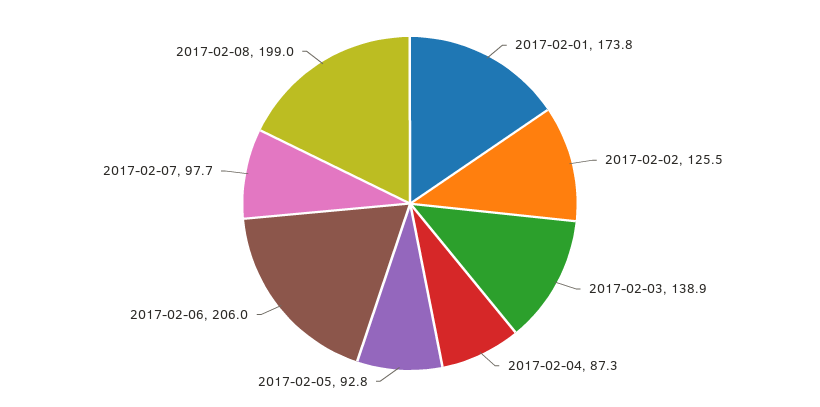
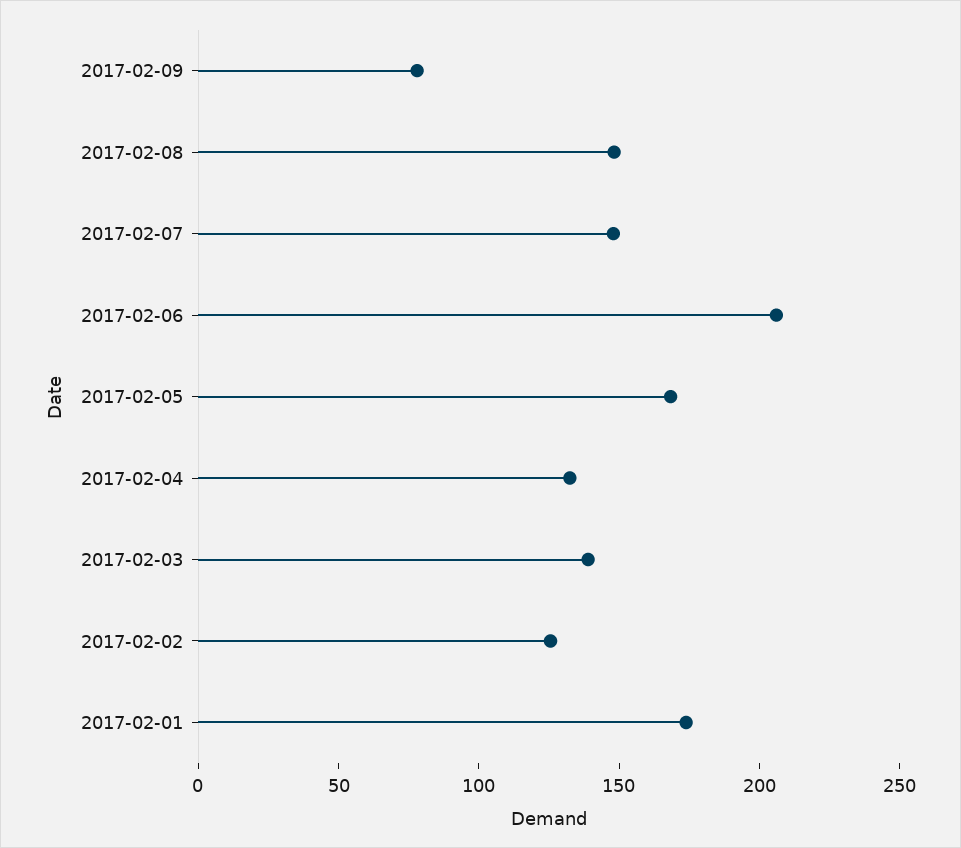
2017-02-04: 87.3 -> 130
2017-02-05: 92.8 -> 170
2017-02-07: 97.7 -> 150
2017-02-08: 199 -> 150
2017-02-09: none -> 80

